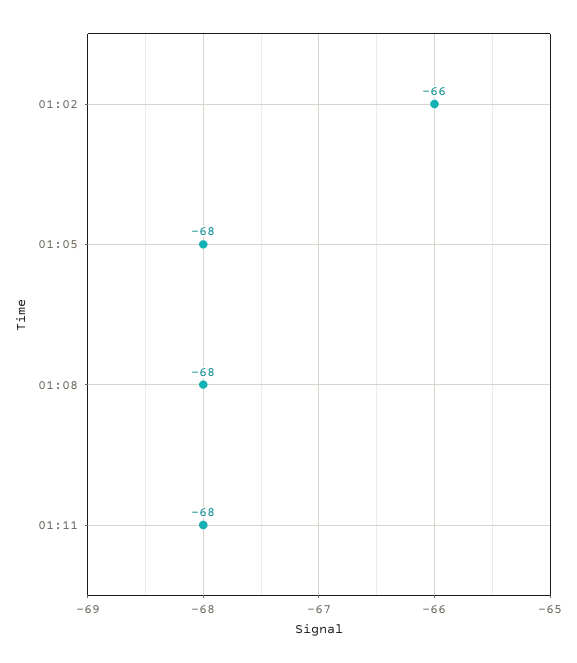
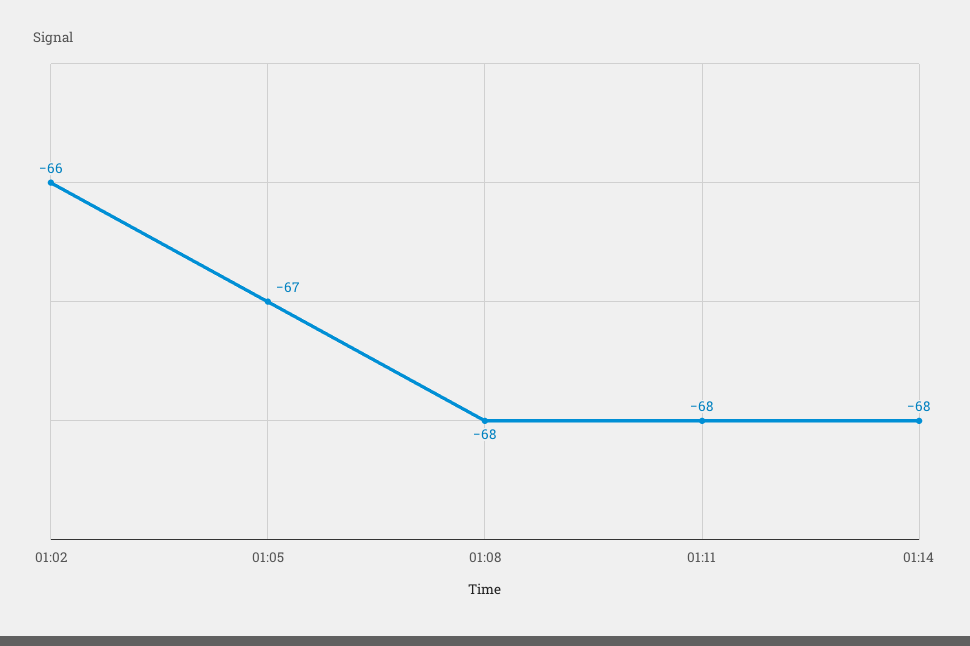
01:05: -68 -> -67
01:14: none -> -68

